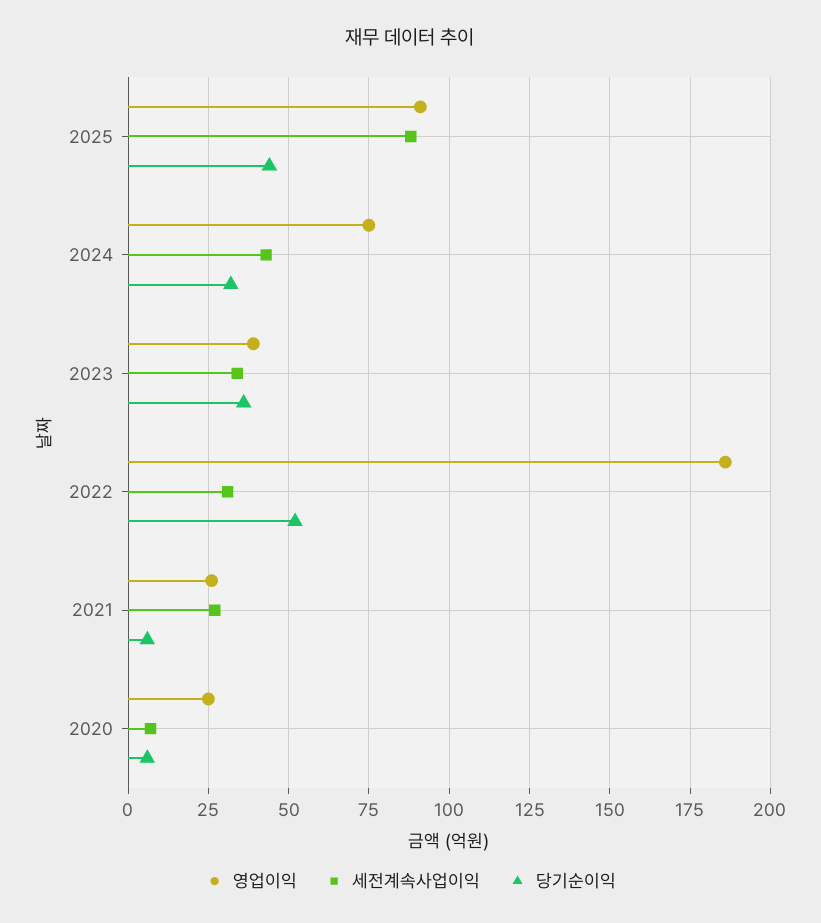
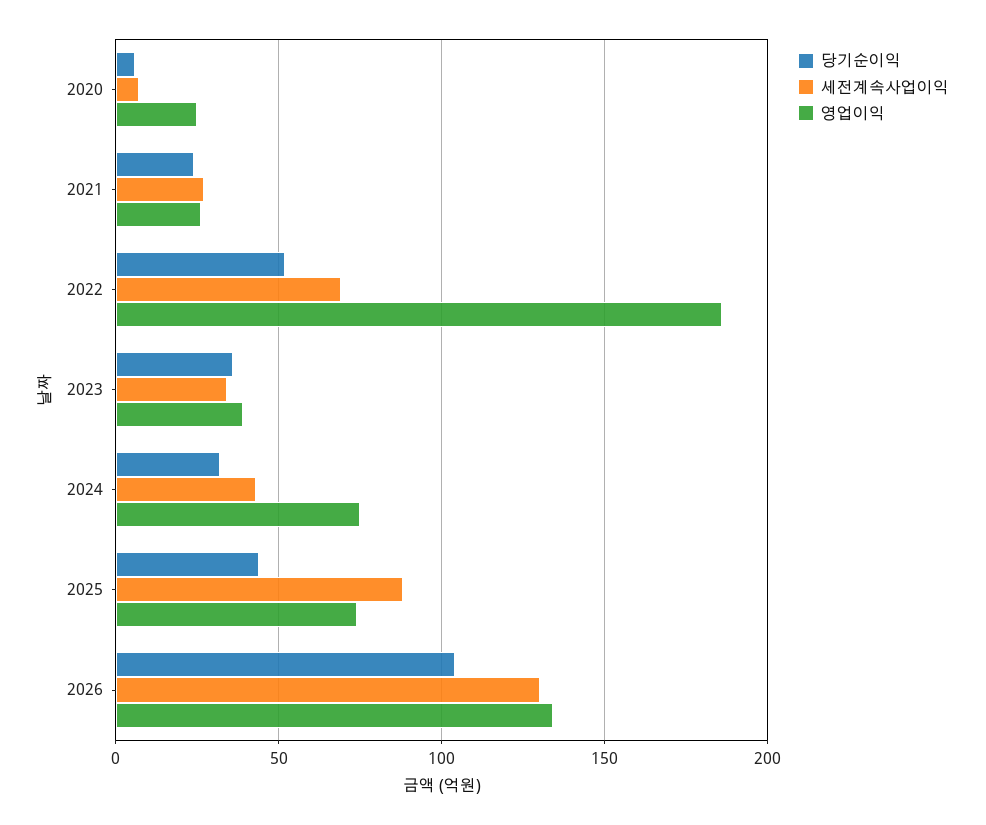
영업이익, 2025: 90 -> 75
세전계속사업이익, 2022: 30 -> 70
당기순이익, 2021: 5 -> 25
당기순이익, 2026: none -> 105
세전계속사업이익, 2026: none -> 130
영업이익, 2026: none -> 135

